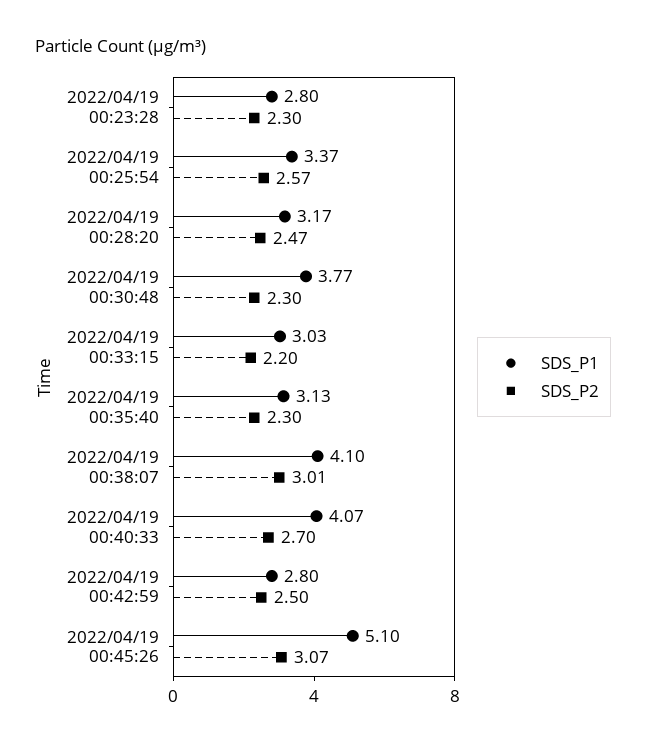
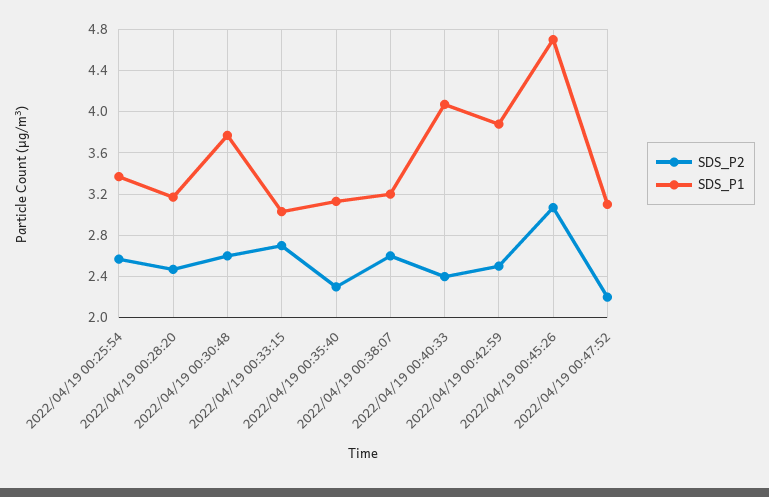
SDS_P1, 2022/04/19 00:23:28: 2.8 -> none
SDS_P2, 2022/04/19 00:23:28: 2.3 -> none
SDS_P2, 2022/04/19 00:30:48: 2.3 -> 2.6
SDS_P2, 2022/04/19 00:33:15: 2.2 -> 2.7
SDS_P1, 2022/04/19 00:38:07: 4.1 -> 3.2
SDS_P2, 2022/04/19 00:38:07: 3.01 -> 2.6
SDS_P2, 2022/04/19 00:40:33: 2.7 -> 2.4
SDS_P1, 2022/04/19 00:42:59: 2.8 -> 3.9
SDS_P1, 2022/04/19 00:45:26: 5.1 -> 4.7
SDS_P2, 2022/04/19 00:47:52: none -> 2.2
SDS_P1, 2022/04/19 00:47:52: none -> 3.1

